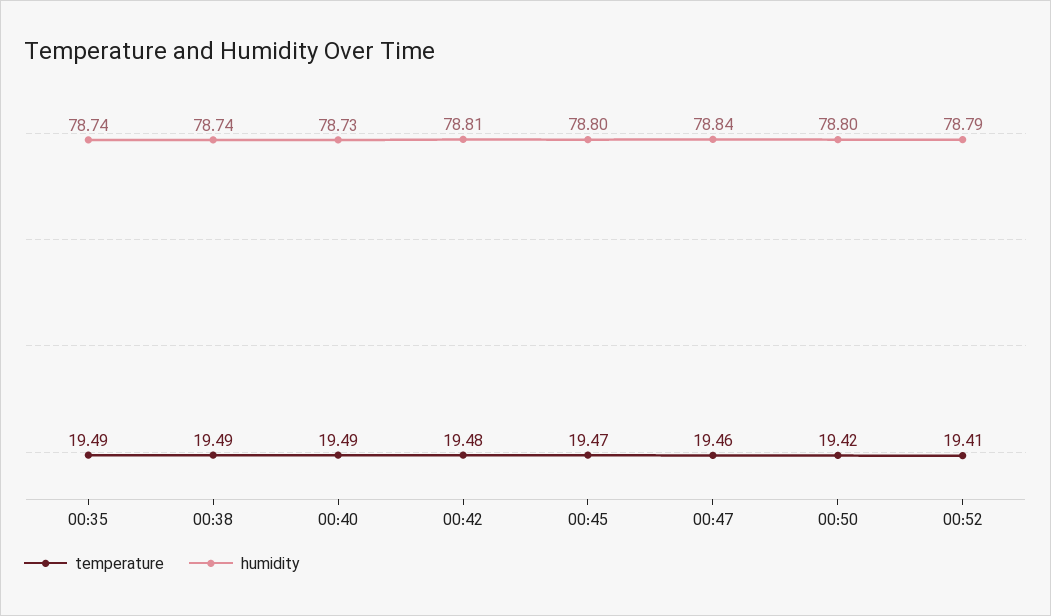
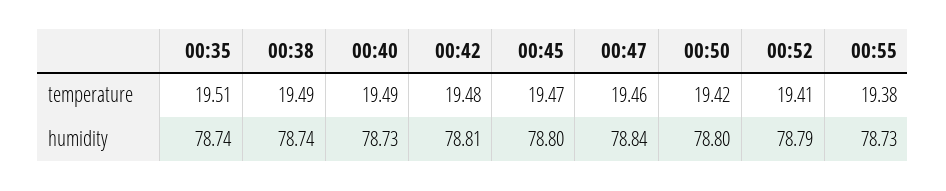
temperature, 00:35: 19.49 -> 19.51
temperature, 00:55: none -> 19.38
humidity, 00:55: none -> 78.73

